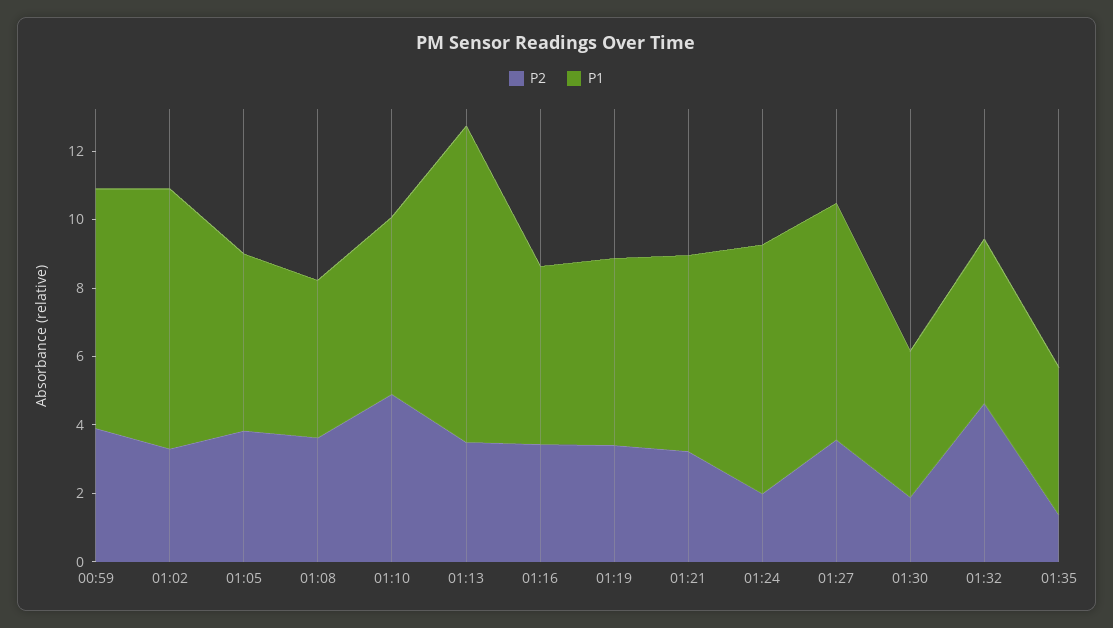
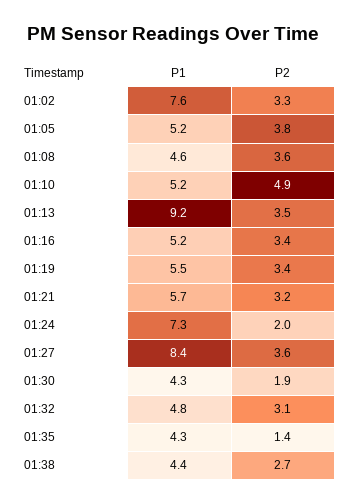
P2, 00:59: 4 -> none
P1, 00:59: 7 -> none
P1, 01:27: 7 -> 8.4
P2, 01:32: 4.5 -> 3.1
P1, 01:38: none -> 4.4
P2, 01:38: none -> 2.7

